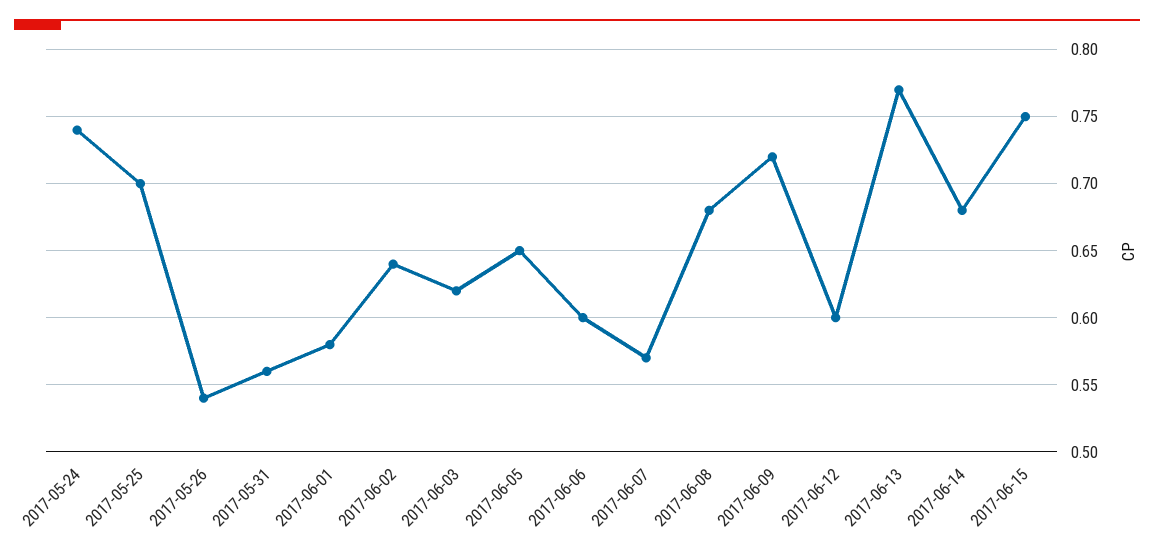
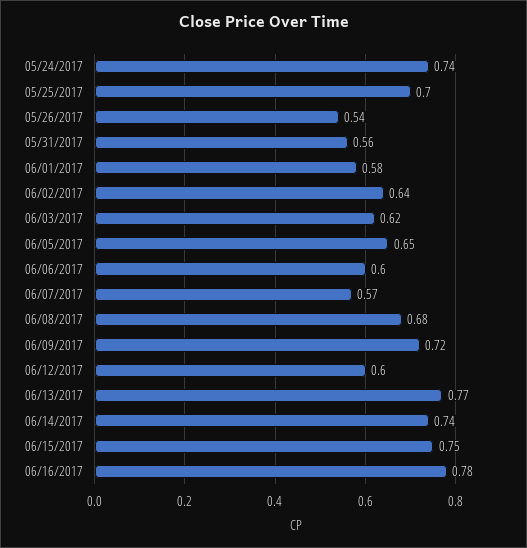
2017-06-14: 0.68 -> 0.74
06/16/2017: none -> 0.78

